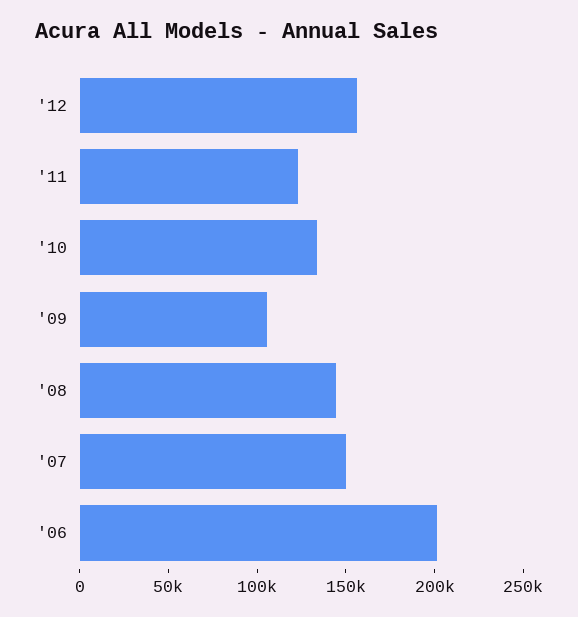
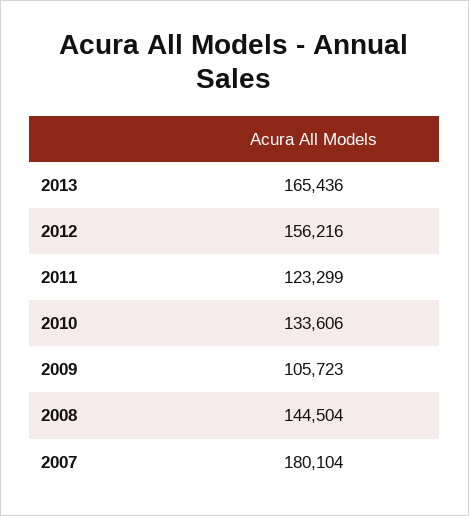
'07: 150000 -> 180104
'06: 200000 -> none
2013: none -> 165436

